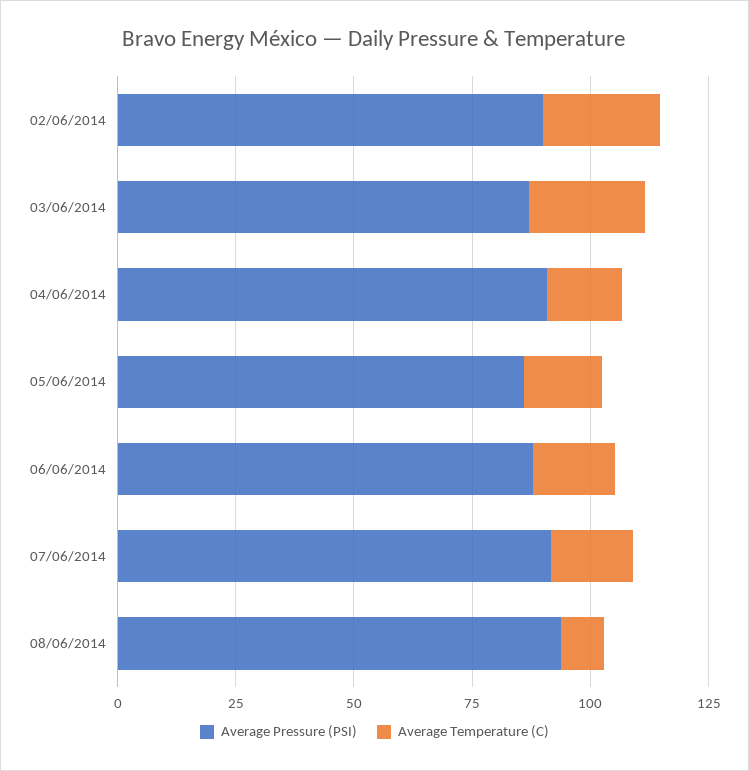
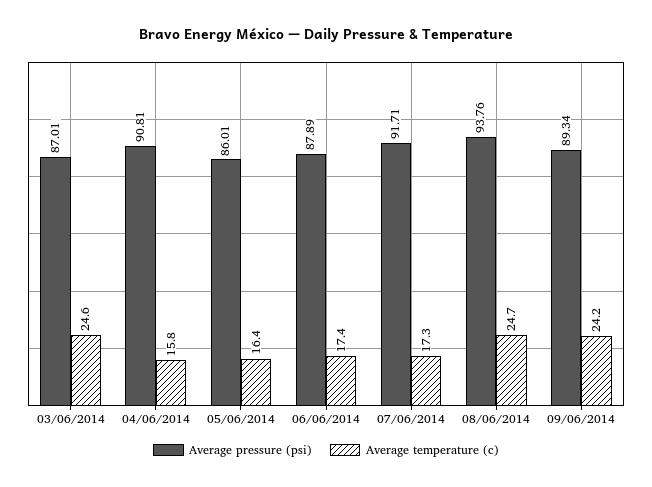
Average Pressure (PSI), 02/06/2014: 90 -> none
Average Temperature (C), 02/06/2014: 25 -> none
Average Temperature (C), 08/06/2014: 10 -> 24.7
Average Pressure (PSI), 09/06/2014: none -> 89.34
Average Temperature (C), 09/06/2014: none -> 24.2

